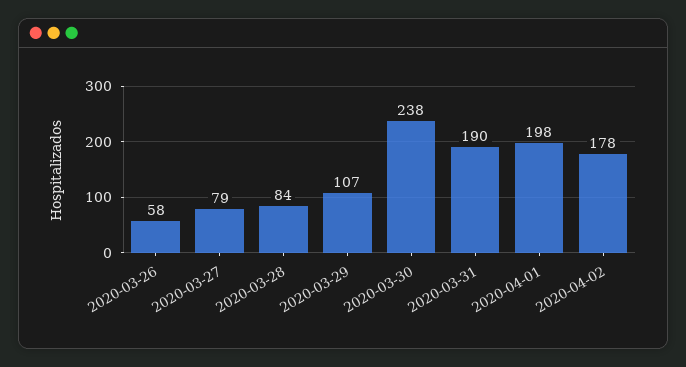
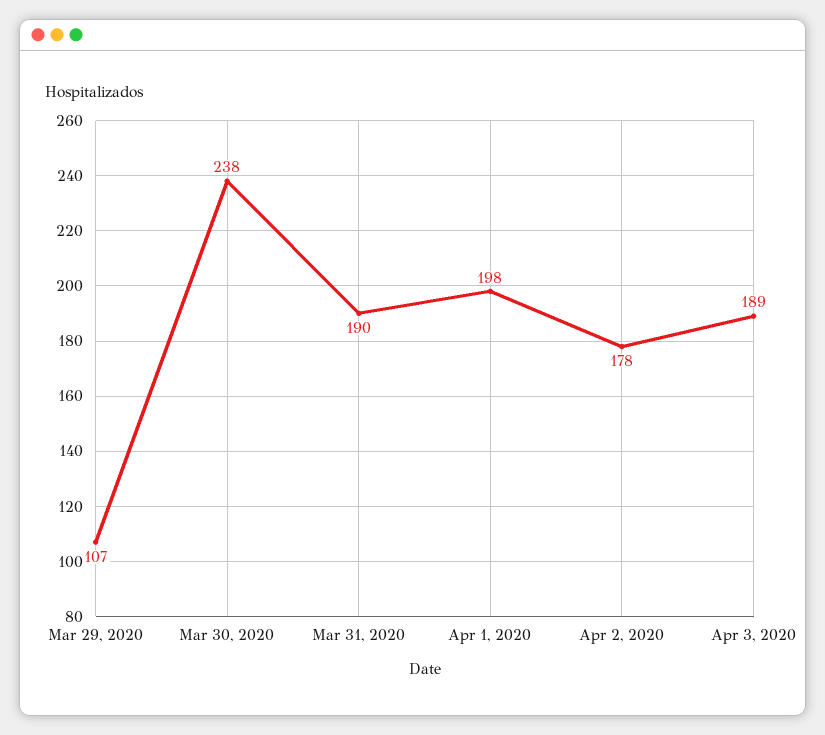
2020-03-26: 58 -> none
2020-03-27: 79 -> none
2020-03-28: 84 -> none
Apr 3, 2020: none -> 189

